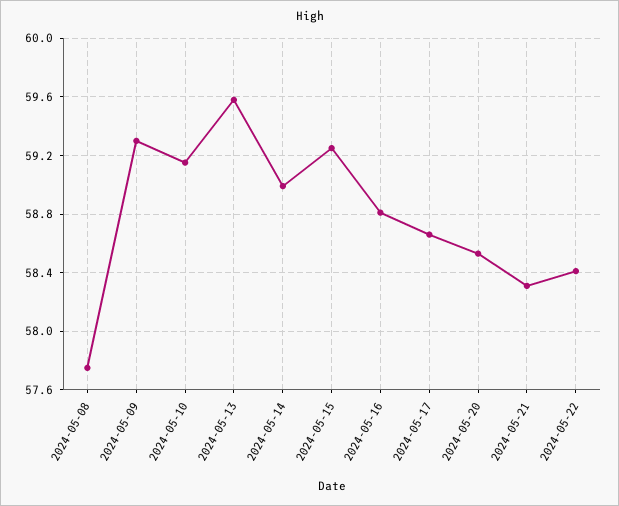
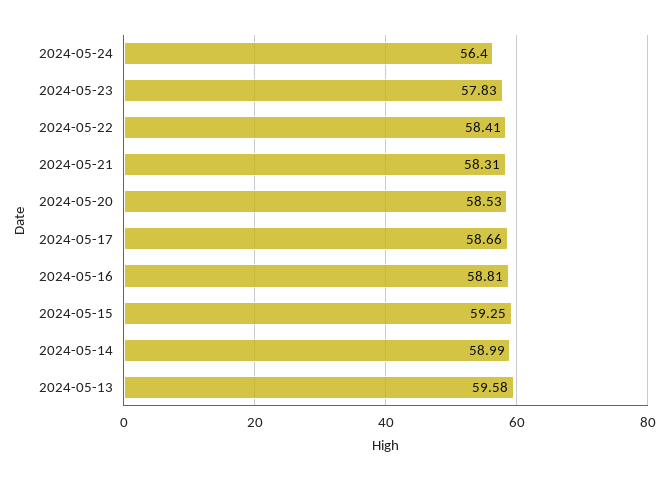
2024-05-08: 57.75 -> none
2024-05-09: 59.3 -> none
2024-05-10: 59.15 -> none
2024-05-24: none -> 56.4
2024-05-23: none -> 57.83

